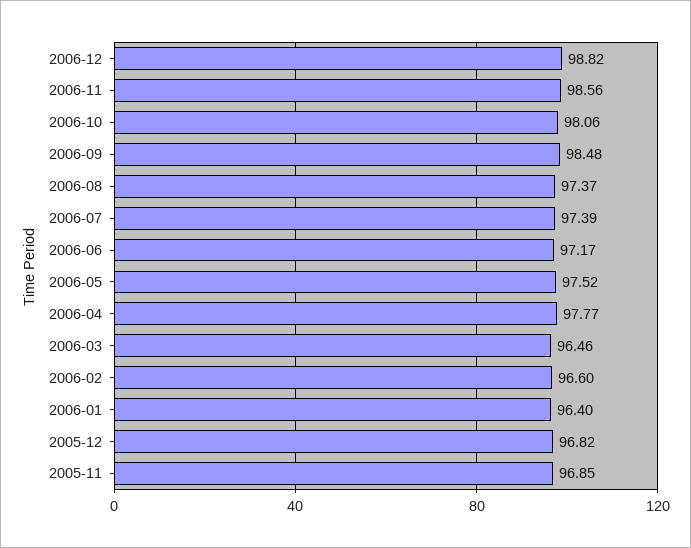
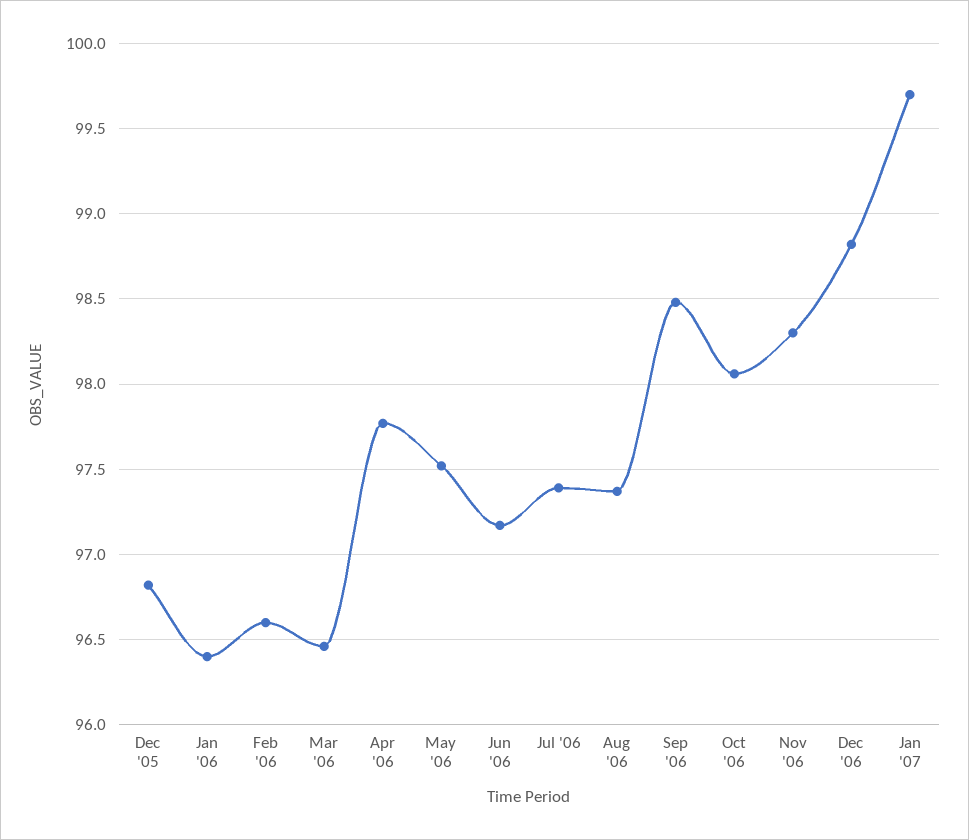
2006-11: 98.56 -> 98.3
2005-11: 96.85 -> none
Jan '07: none -> 99.7

